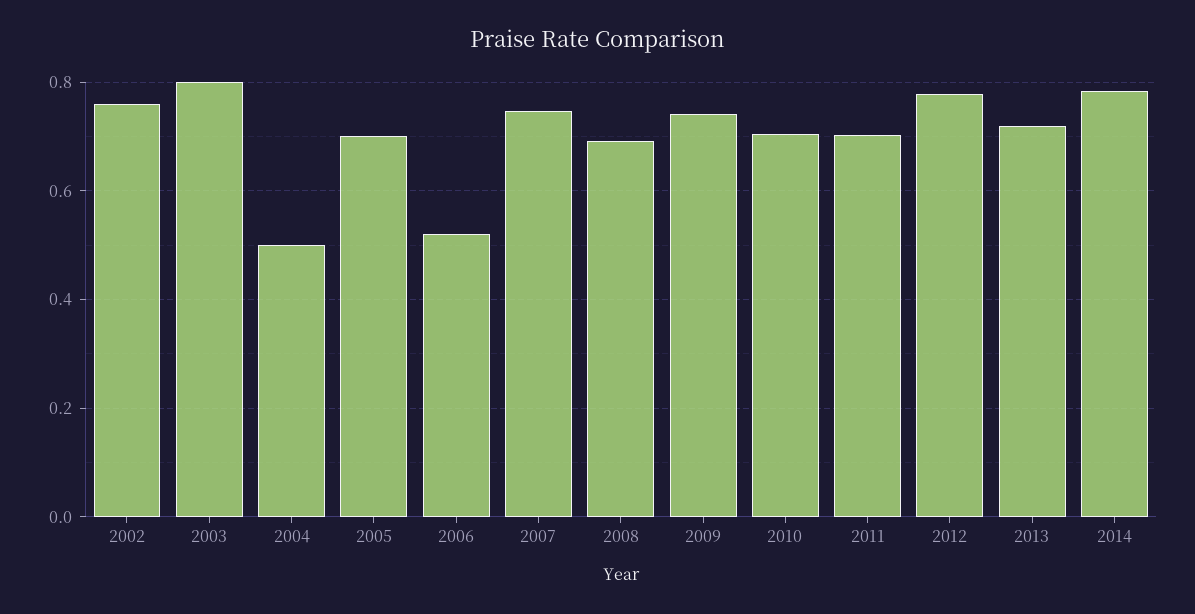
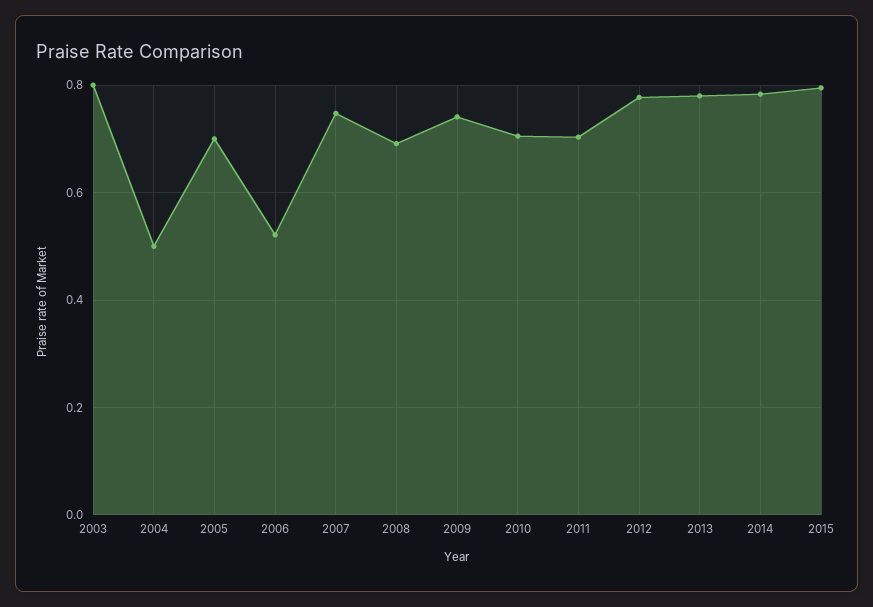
2002: 0.76 -> none
2013: 0.72 -> 0.78
2015: none -> 0.8

